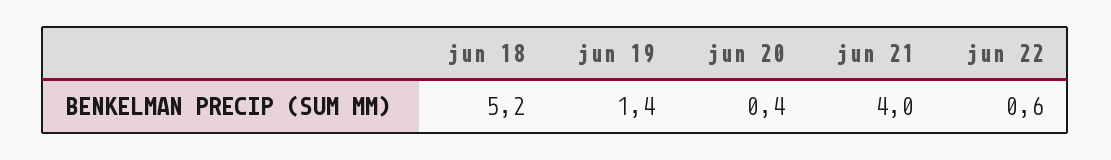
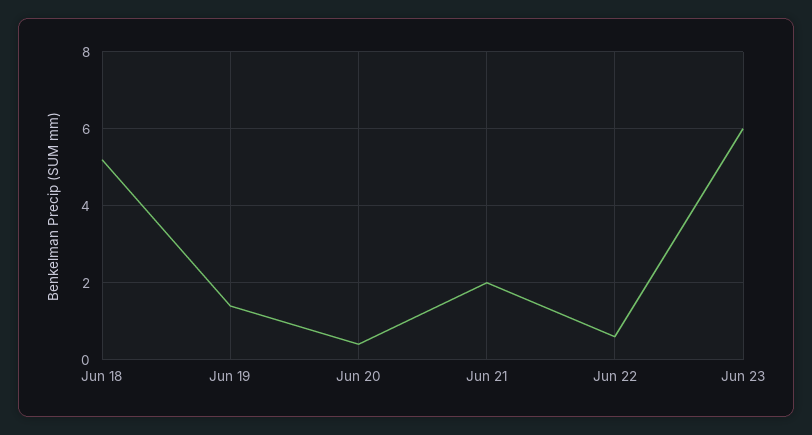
jun 21: 4 -> 2
Jun 23: none -> 6

